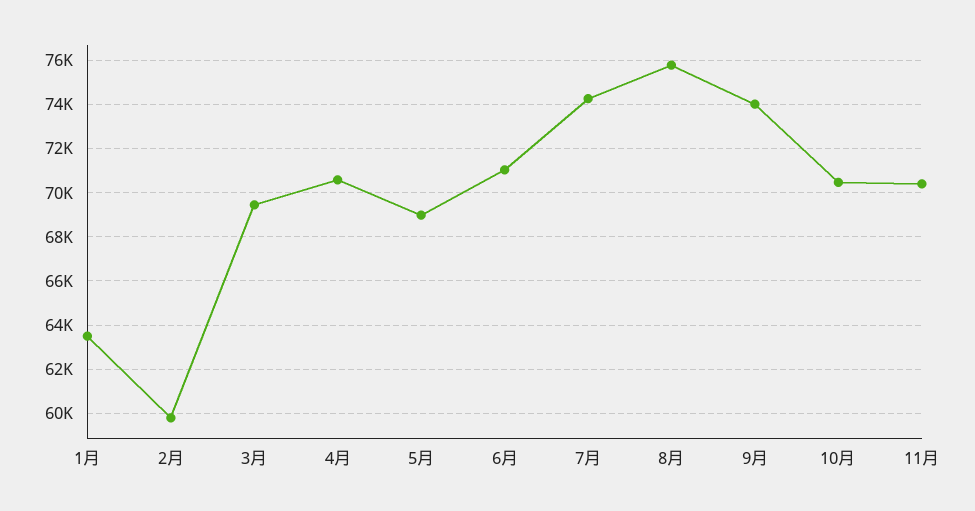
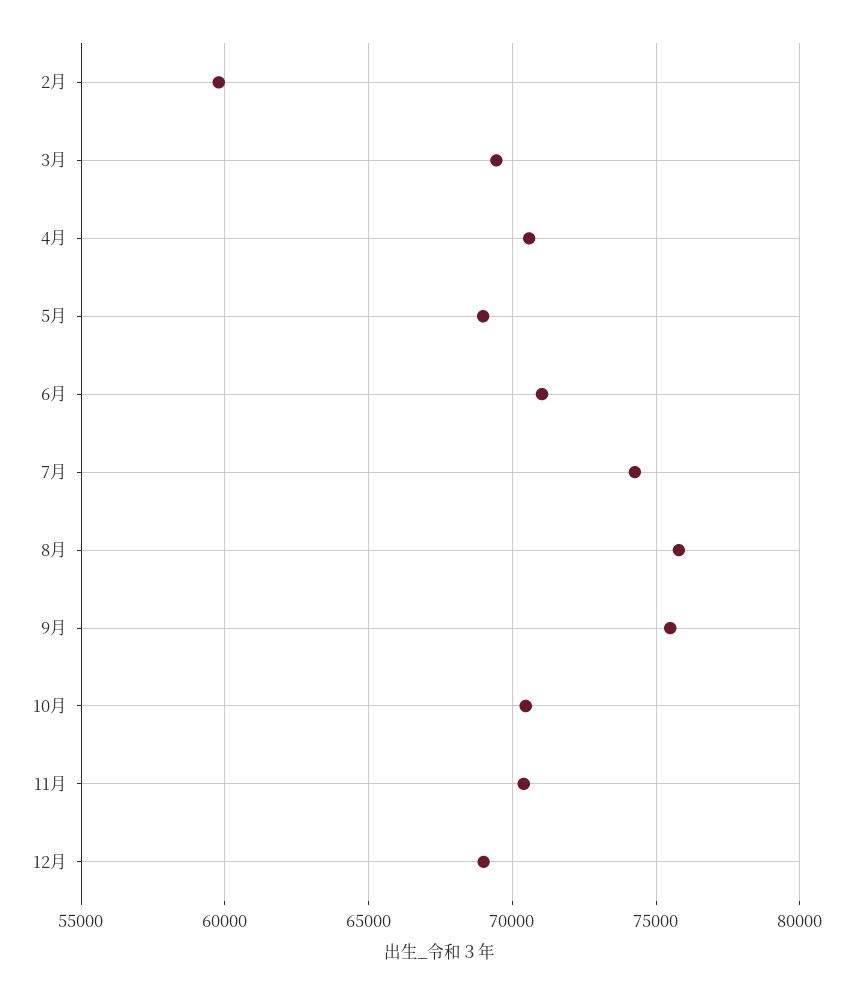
1月: 63500 -> none
9月: 74000 -> 75500
12月: none -> 69000

